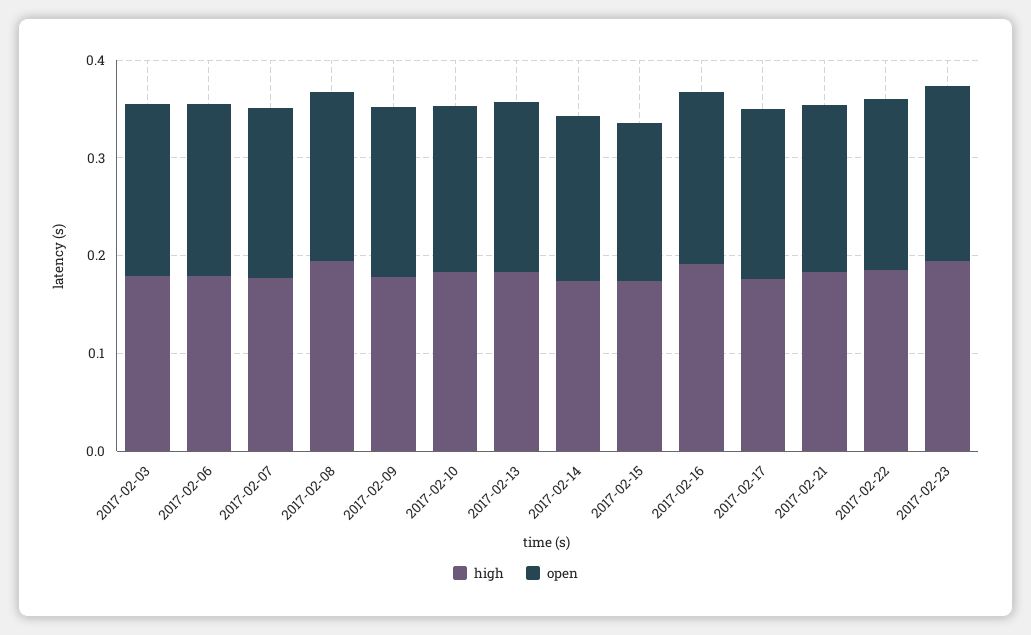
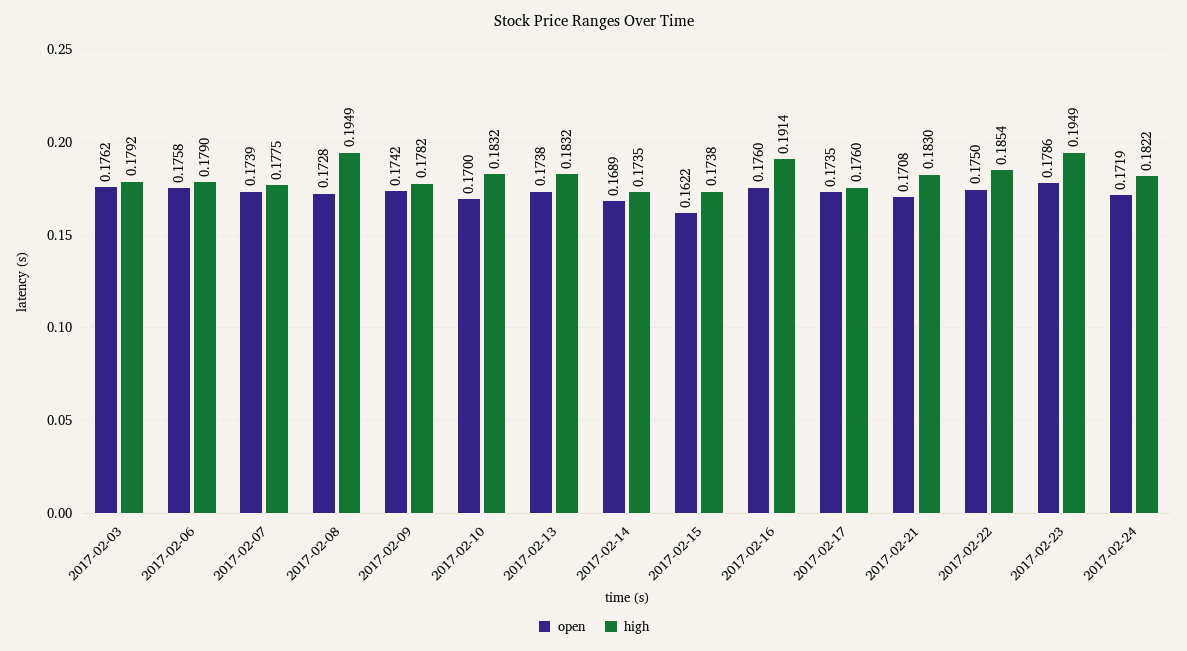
open, 2017-02-24: none -> 0.1719
high, 2017-02-24: none -> 0.1822

